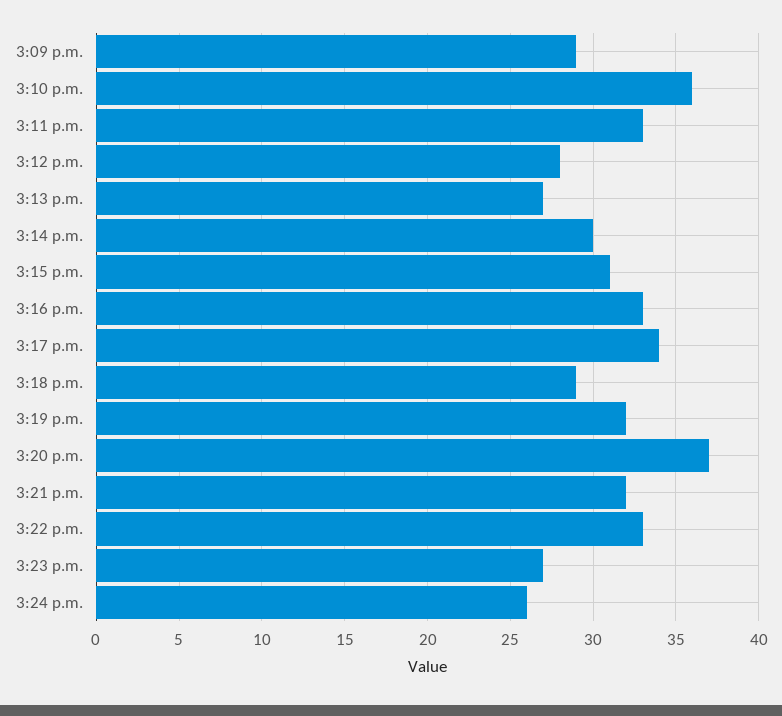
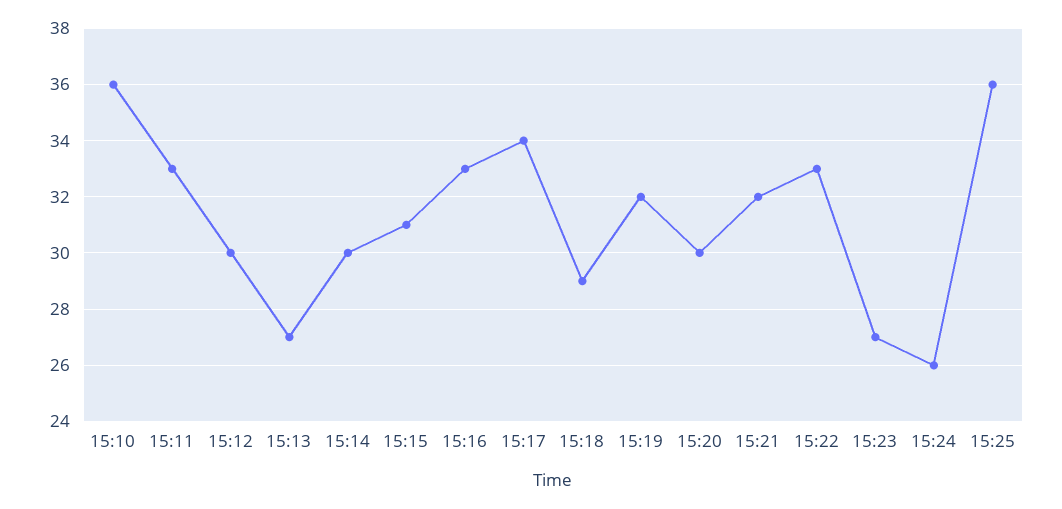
3:09 p.m.: 29 -> none
3:12 p.m.: 28 -> 30
3:20 p.m.: 37 -> 30
15:25: none -> 36

